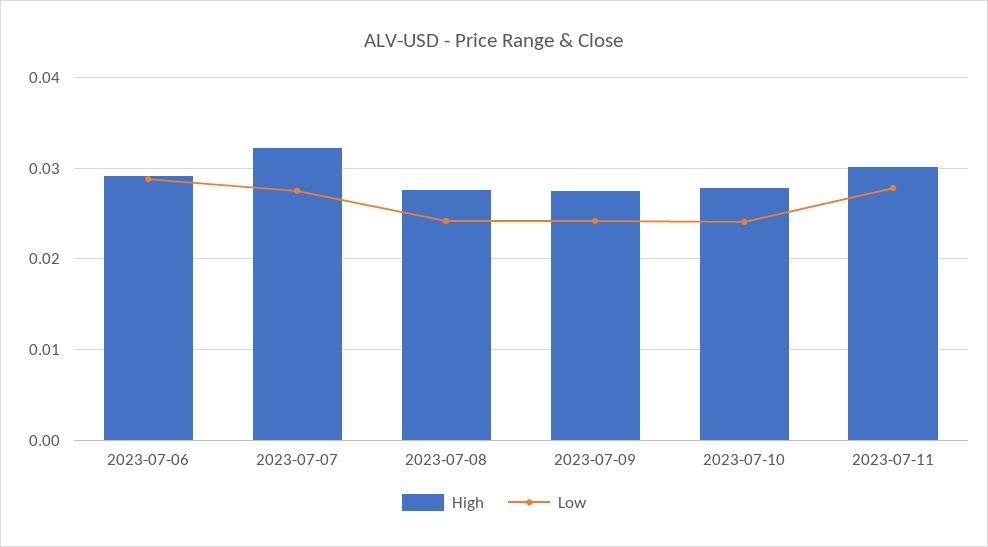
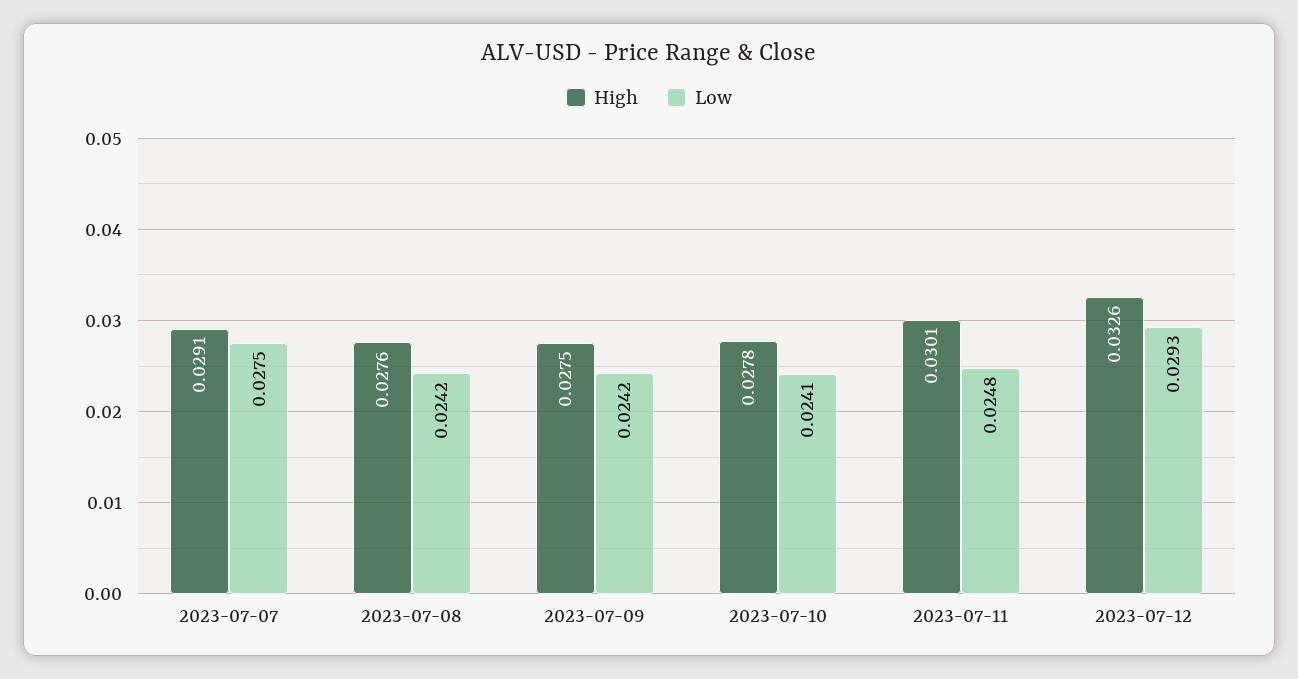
High, 2023-07-06: 0.029 -> none
Low, 2023-07-06: 0.029 -> none
High, 2023-07-07: 0.032 -> 0.0291
Low, 2023-07-11: 0.028 -> 0.0248
High, 2023-07-12: none -> 0.0326
Low, 2023-07-12: none -> 0.0293

